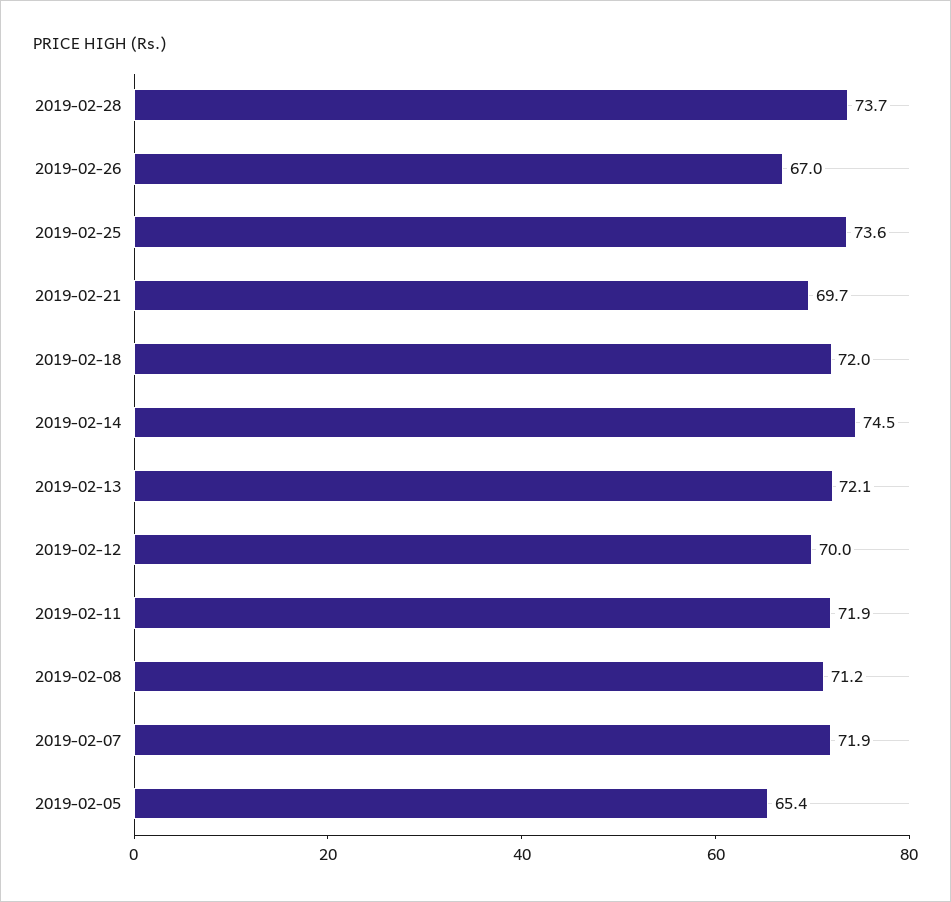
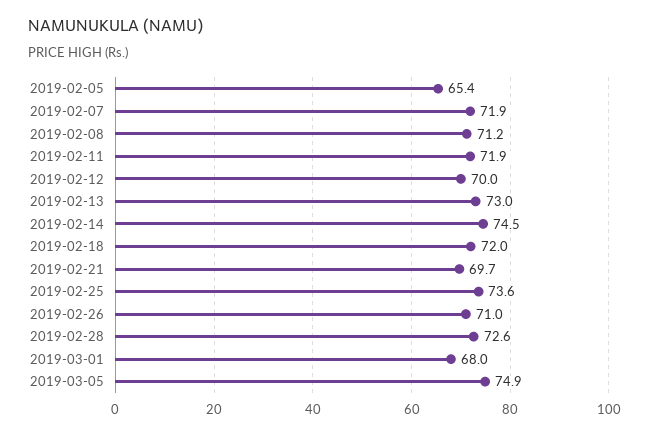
2019-02-28: 73.7 -> 72.6
2019-02-26: 67 -> 71
2019-02-13: 72.1 -> 73
2019-03-01: none -> 68
2019-03-05: none -> 74.9

